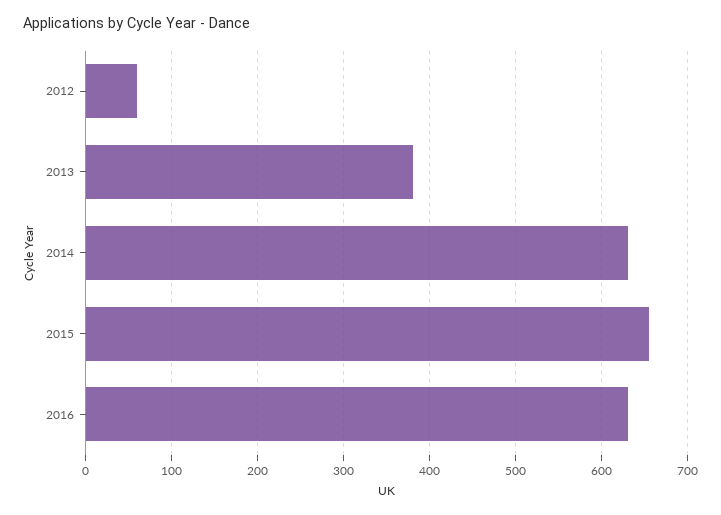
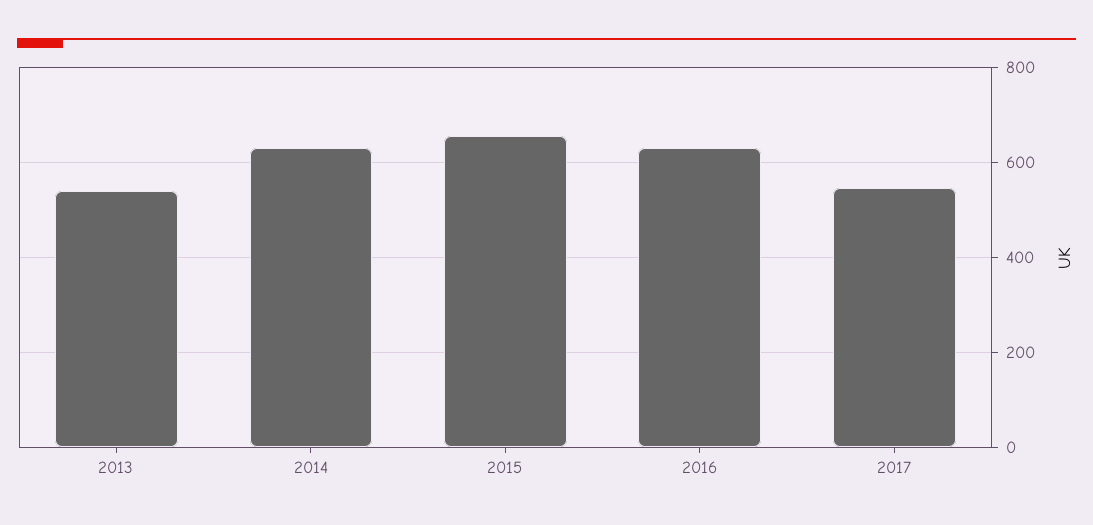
2012: 60 -> none
2013: 380 -> 540
2017: none -> 540

